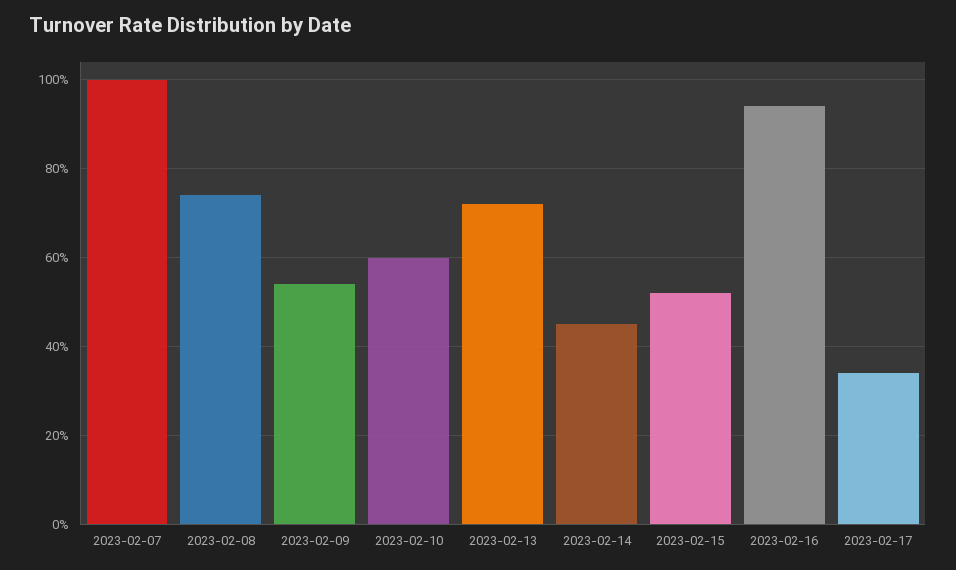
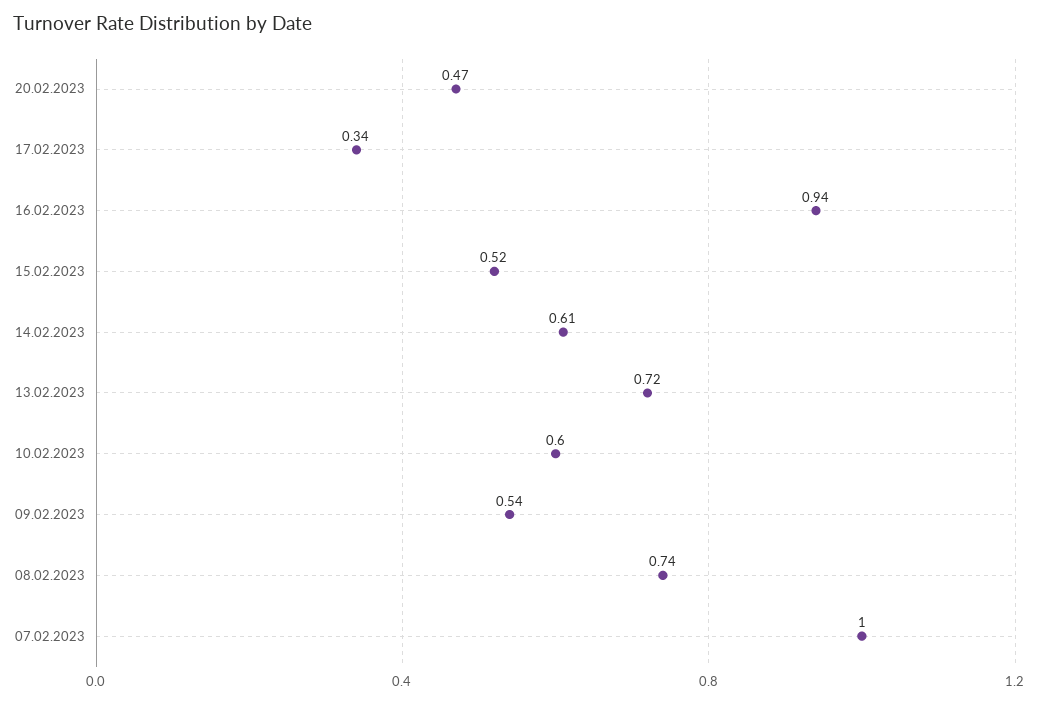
2023-02-14: 0.45 -> 0.61
20.02.2023: none -> 0.47

